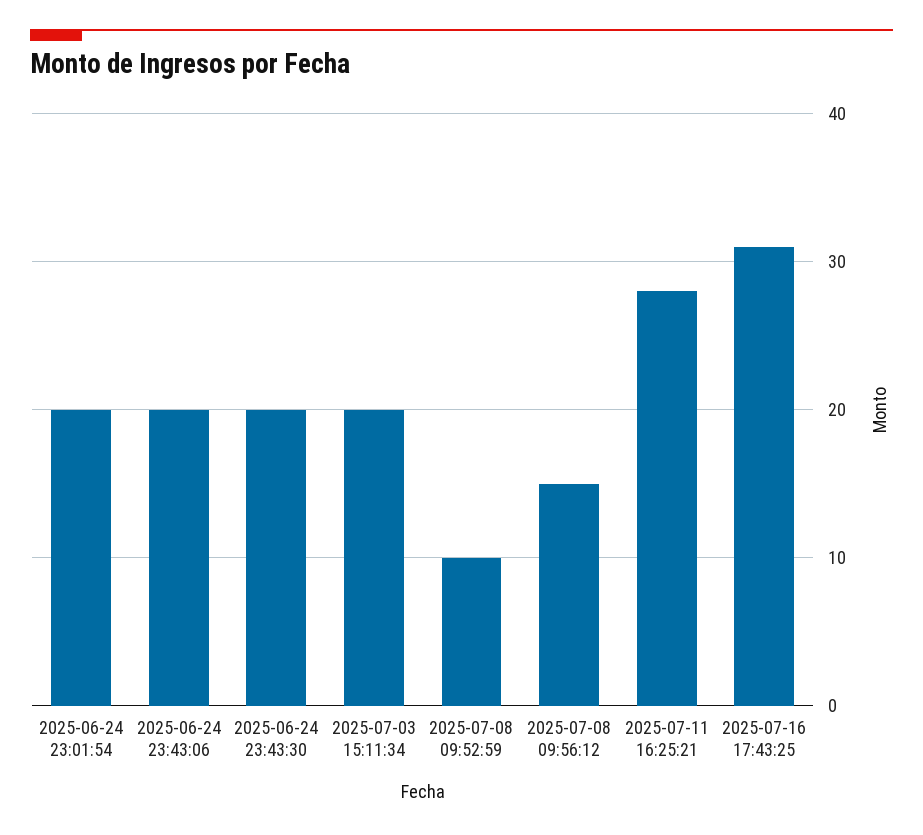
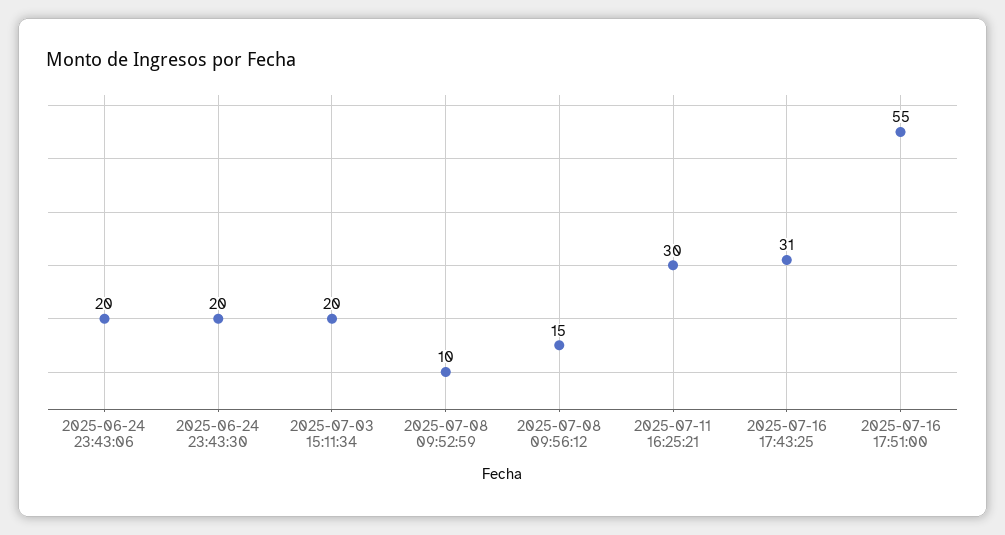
2025-06-24 23:01:54: 20 -> none
2025-07-11 16:25:21: 28 -> 30
2025-07-16 17:51:00: none -> 55

